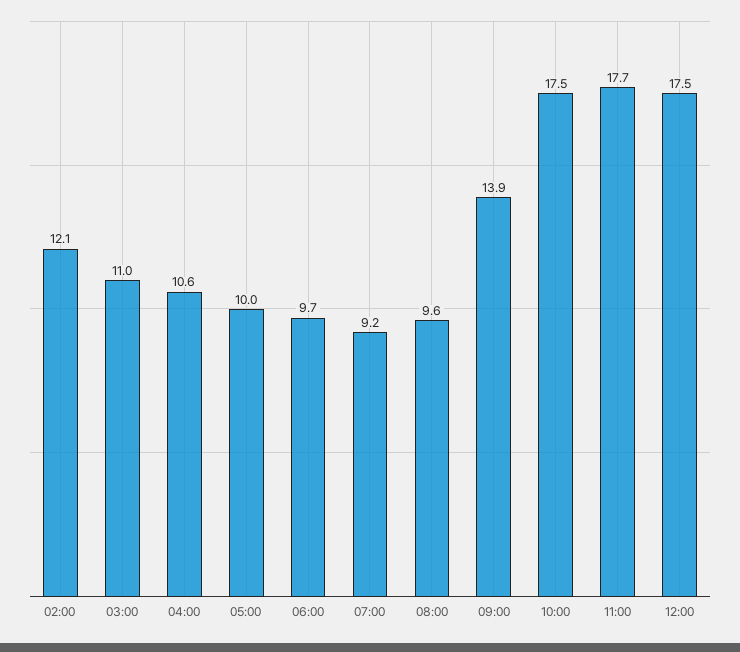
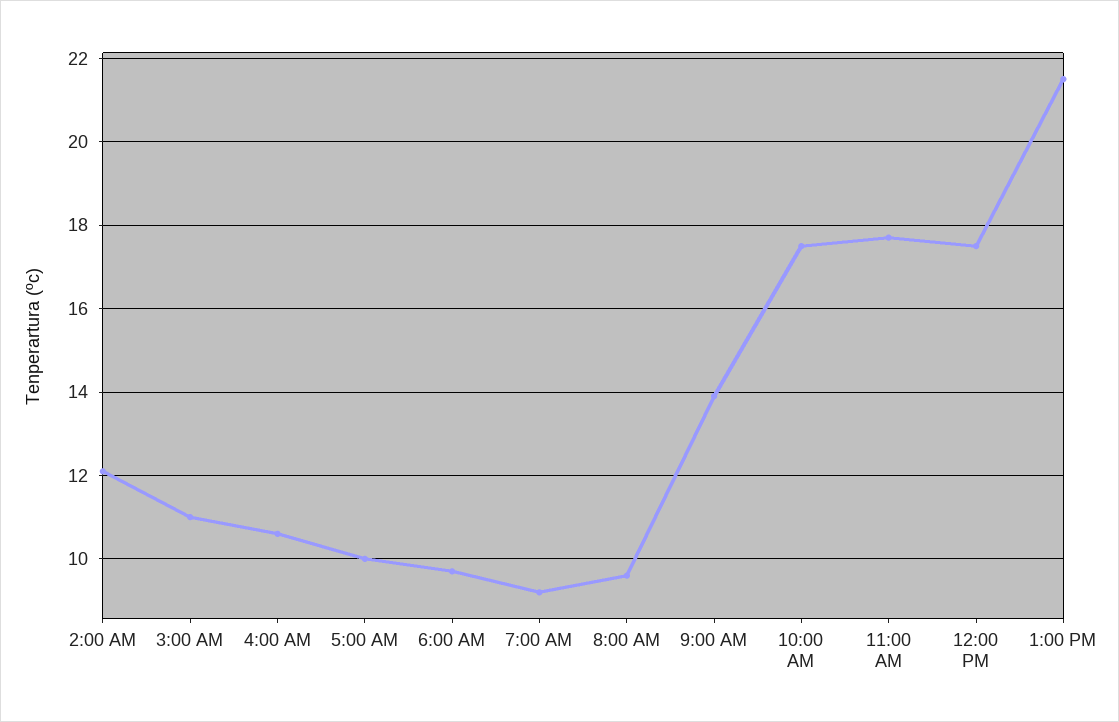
1:00 PM: none -> 21.5

